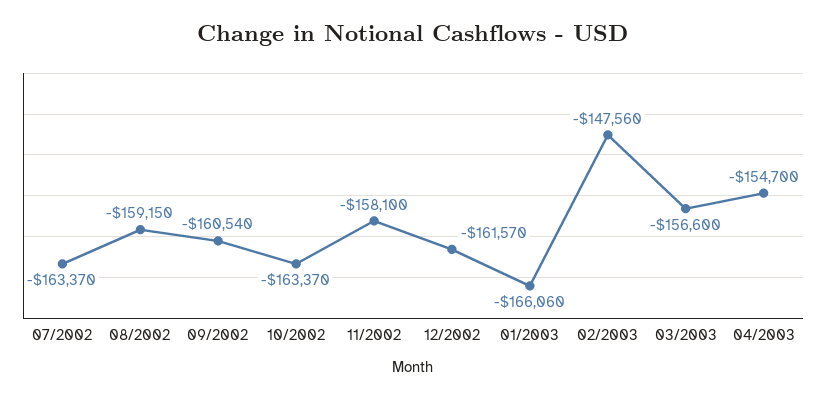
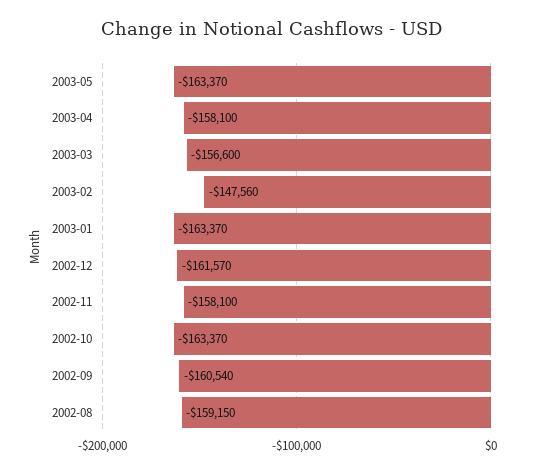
07/2002: -163370 -> none
01/2003: -166060 -> -163370
04/2003: -154700 -> -158100
2003-05: none -> -163370

